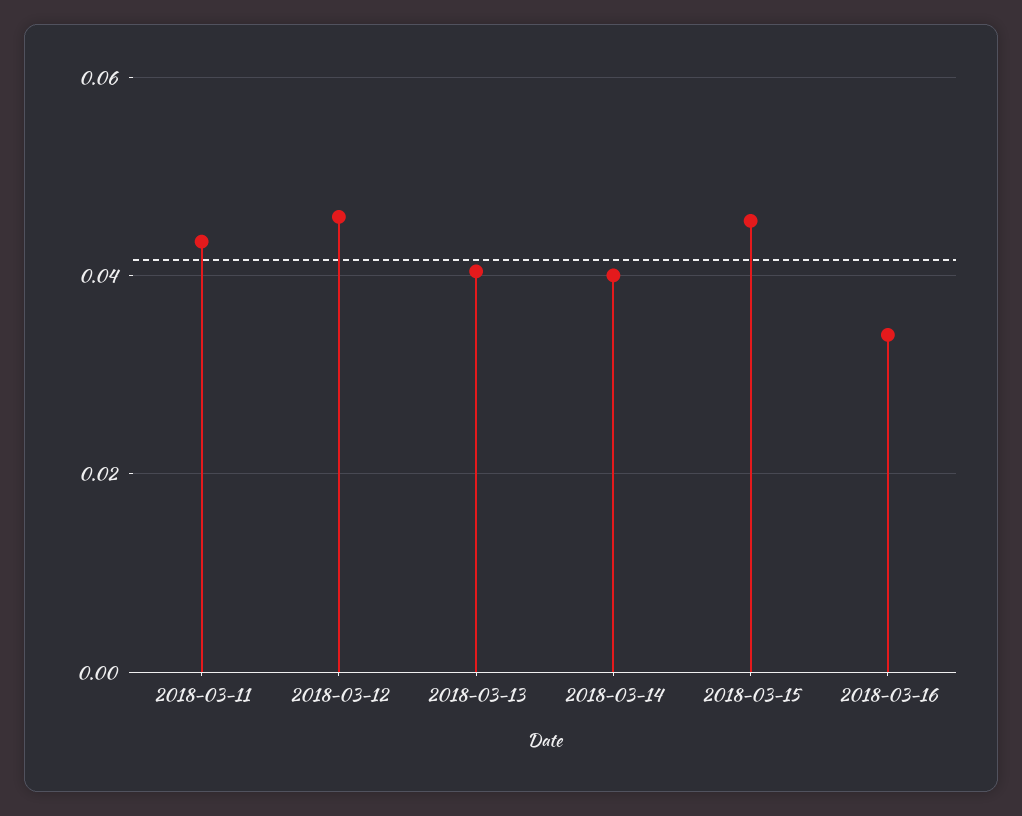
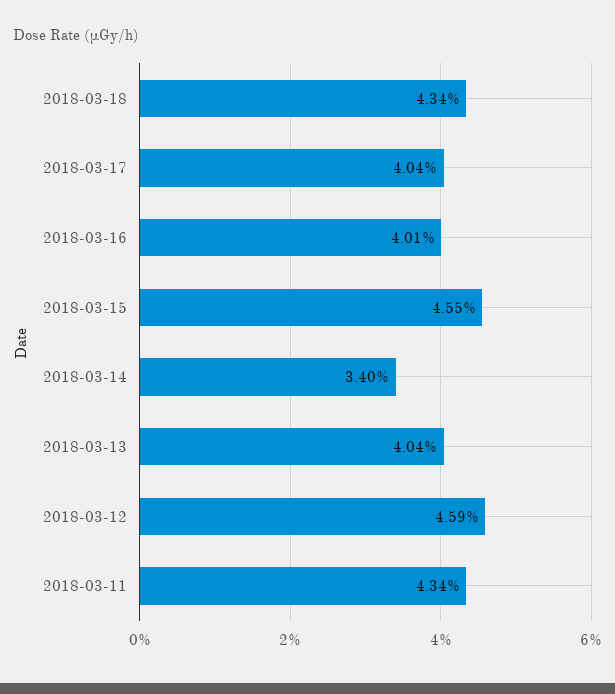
2018-03-14: 0.04 -> 0.034
2018-03-16: 0.034 -> 0.0401
2018-03-18: none -> 0.0434
2018-03-17: none -> 0.0404

